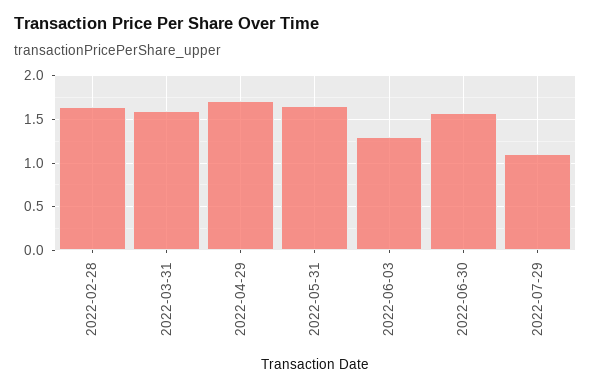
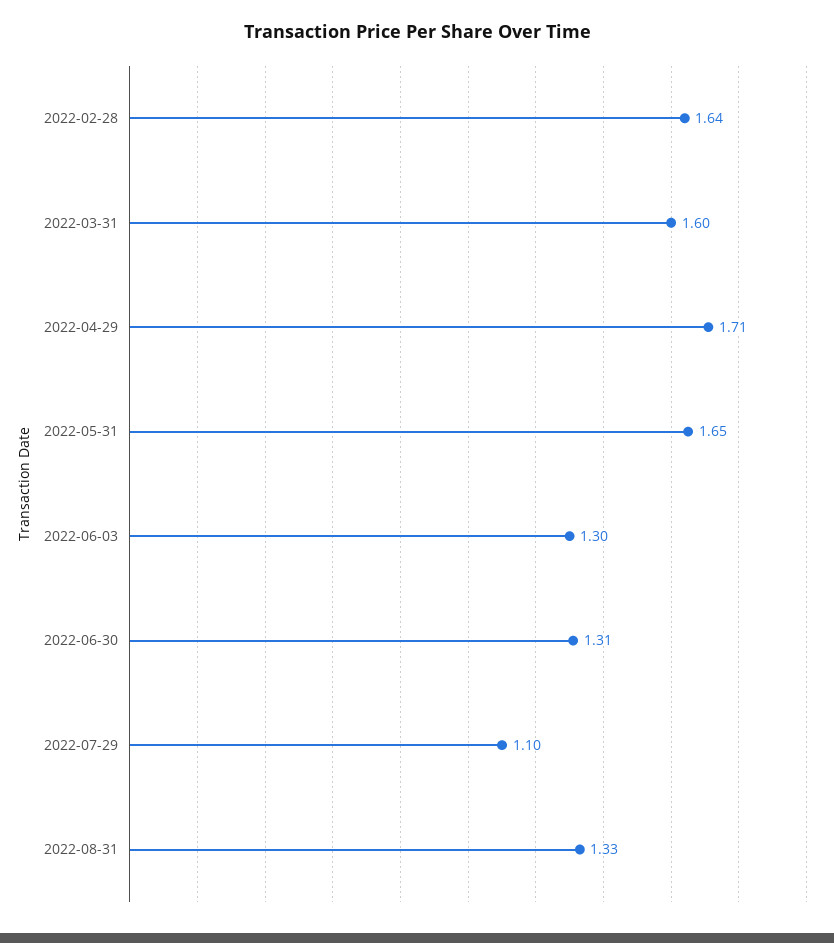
2022-06-30: 1.6 -> 1.31
2022-08-31: none -> 1.33

